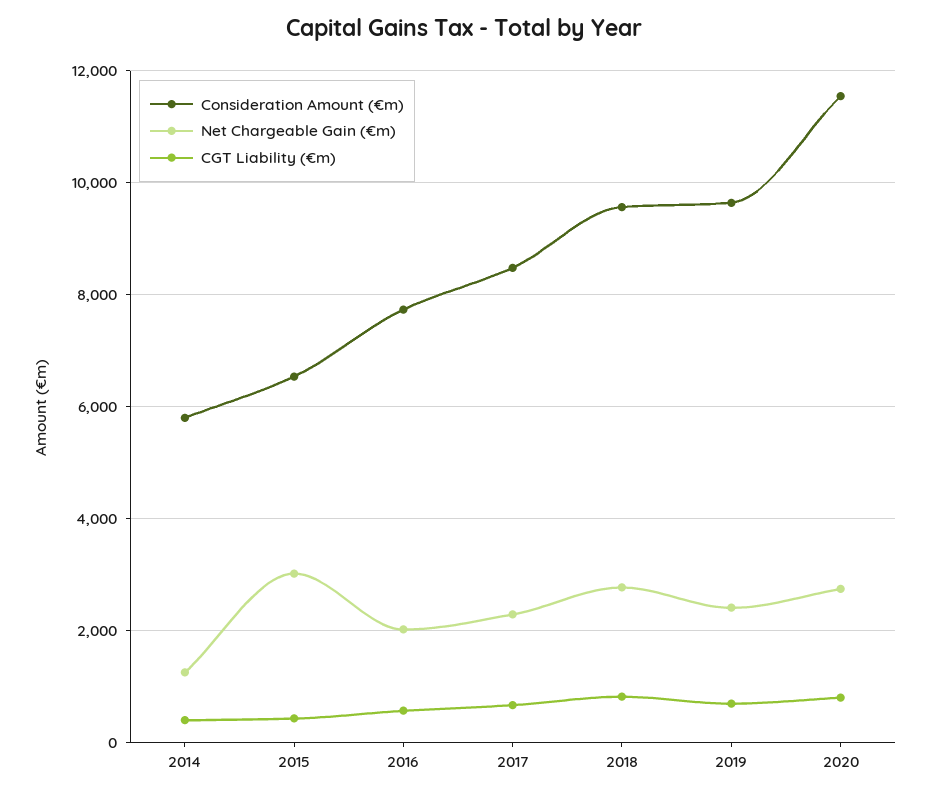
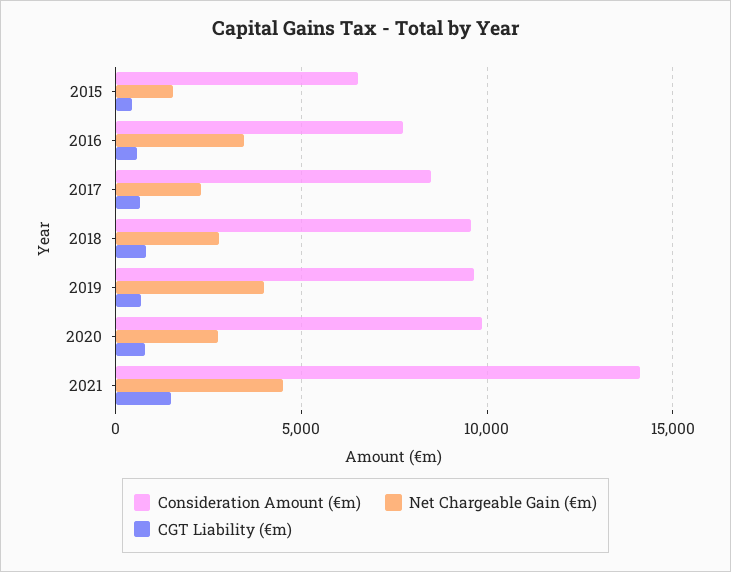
Consideration Amount (€m), 2014: 5800 -> none
Net Chargeable Gain (€m), 2014: 1200 -> none
CGT Liability (€m), 2014: 400 -> none
Net Chargeable Gain (€m), 2015: 3000 -> 1500
Net Chargeable Gain (€m), 2016: 2000 -> 3500
Net Chargeable Gain (€m), 2019: 2400 -> 4000
Consideration Amount (€m), 2020: 11600 -> 10000
Consideration Amount (€m), 2021: none -> 14000
Net Chargeable Gain (€m), 2021: none -> 4500
CGT Liability (€m), 2021: none -> 1500

